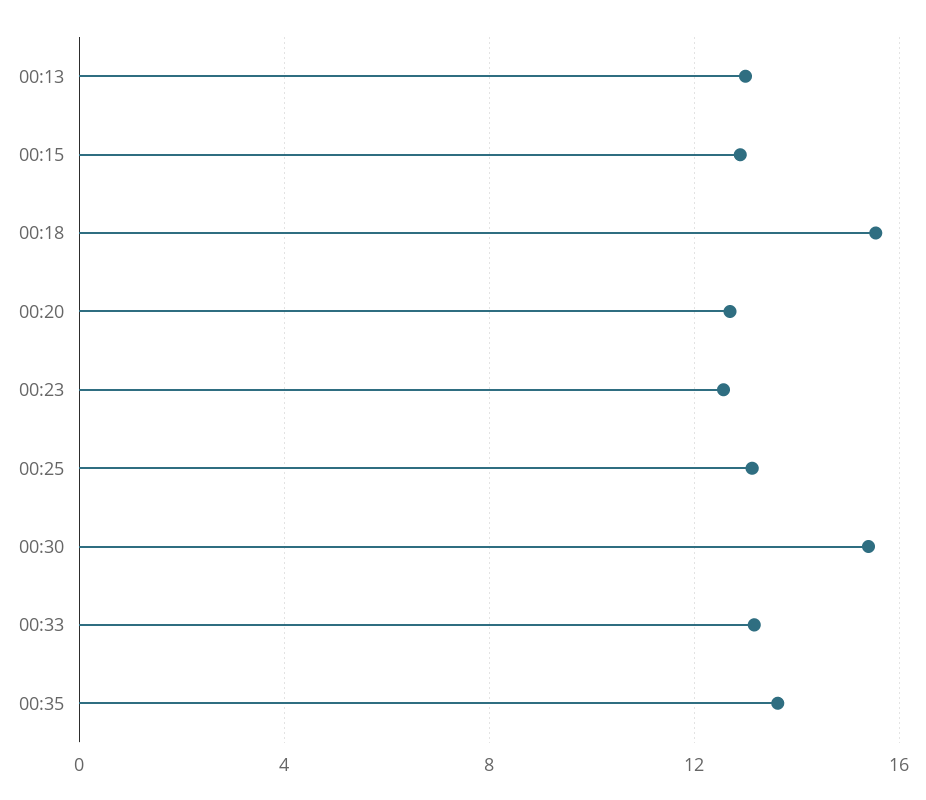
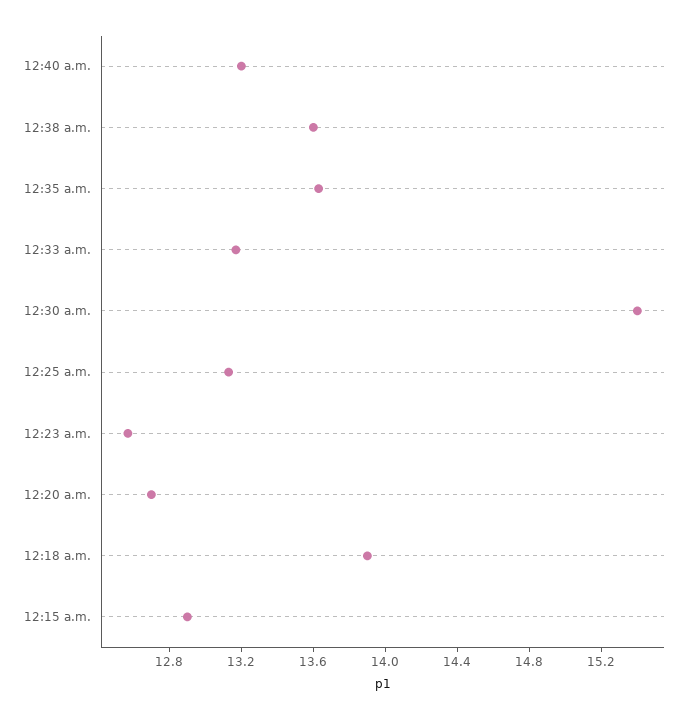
00:13: 13 -> none
00:18: 15.5 -> 13.9
12:40 a.m.: none -> 13.2
12:38 a.m.: none -> 13.6

